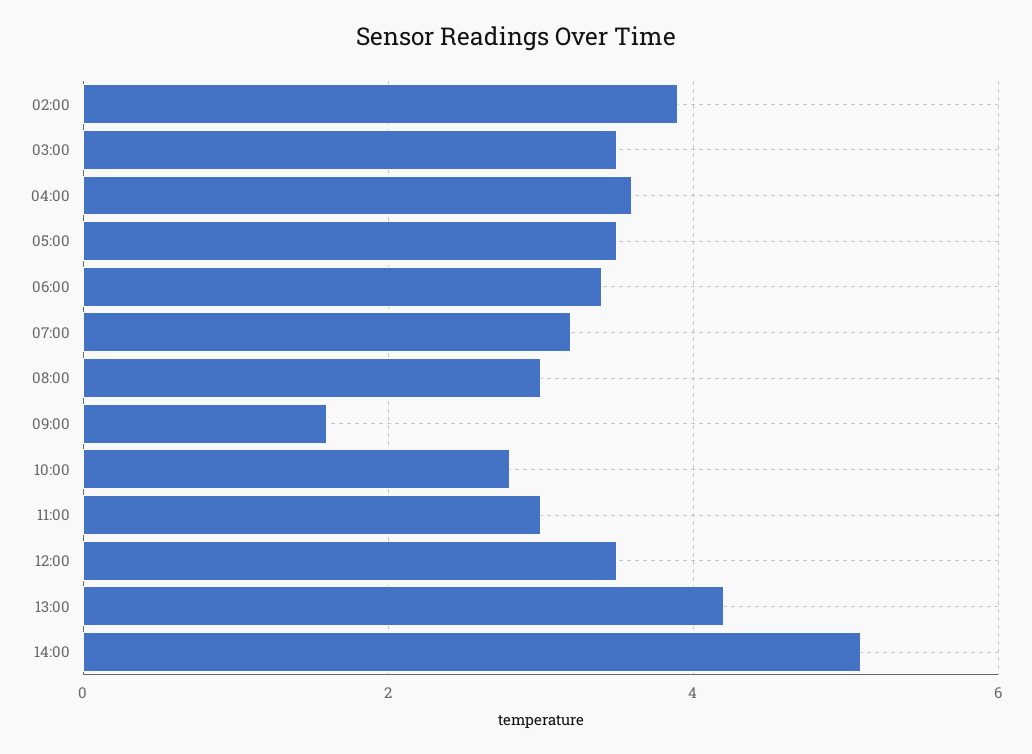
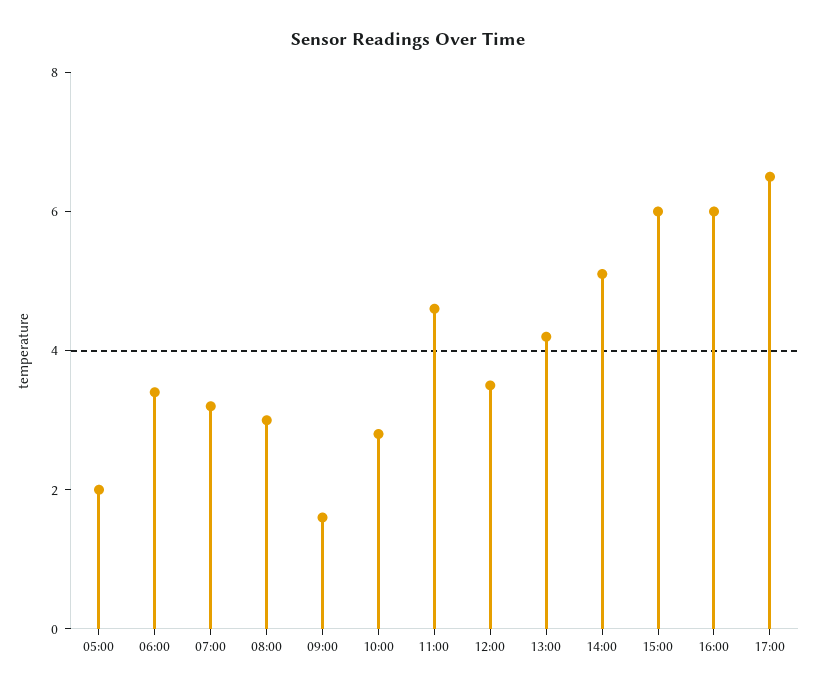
02:00: 4 -> none
03:00: 3.5 -> none
04:00: 3.5 -> none
05:00: 3.5 -> 2
11:00: 3 -> 4.5
15:00: none -> 6
16:00: none -> 6
17:00: none -> 6.5

